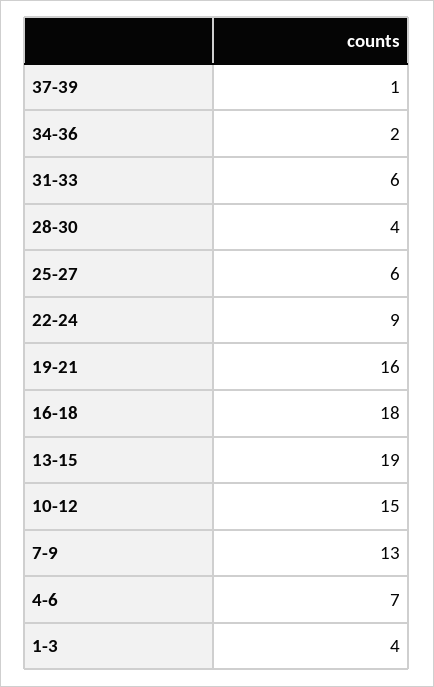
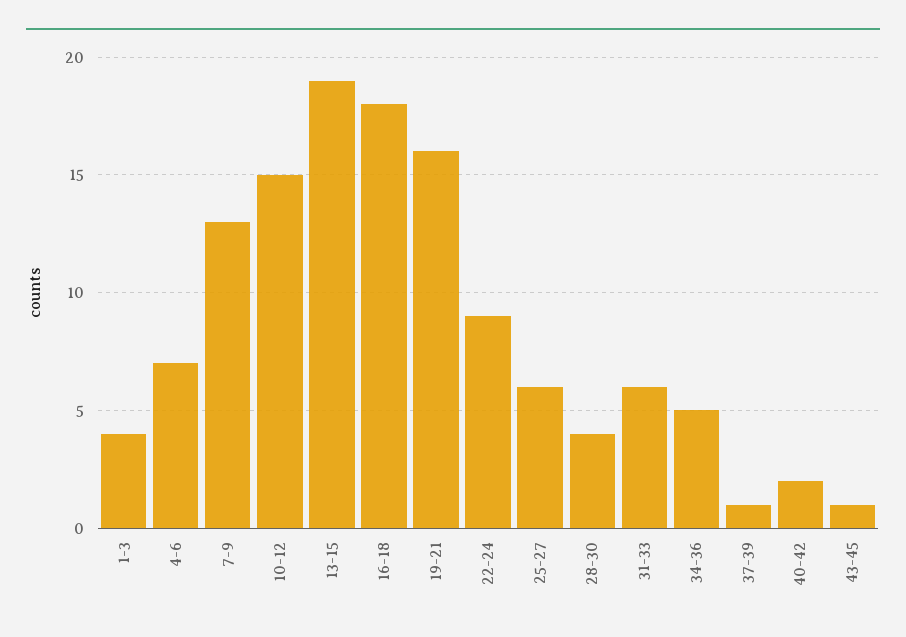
34-36: 2 -> 5
40-42: none -> 2
43-45: none -> 1

